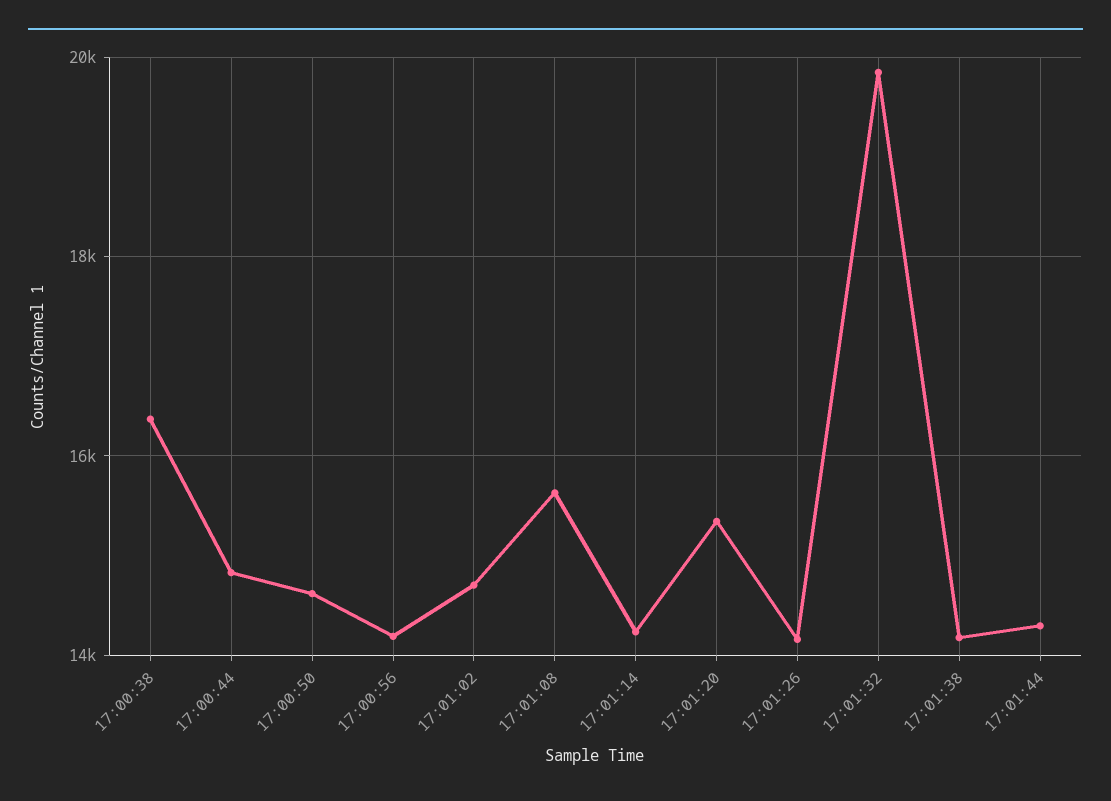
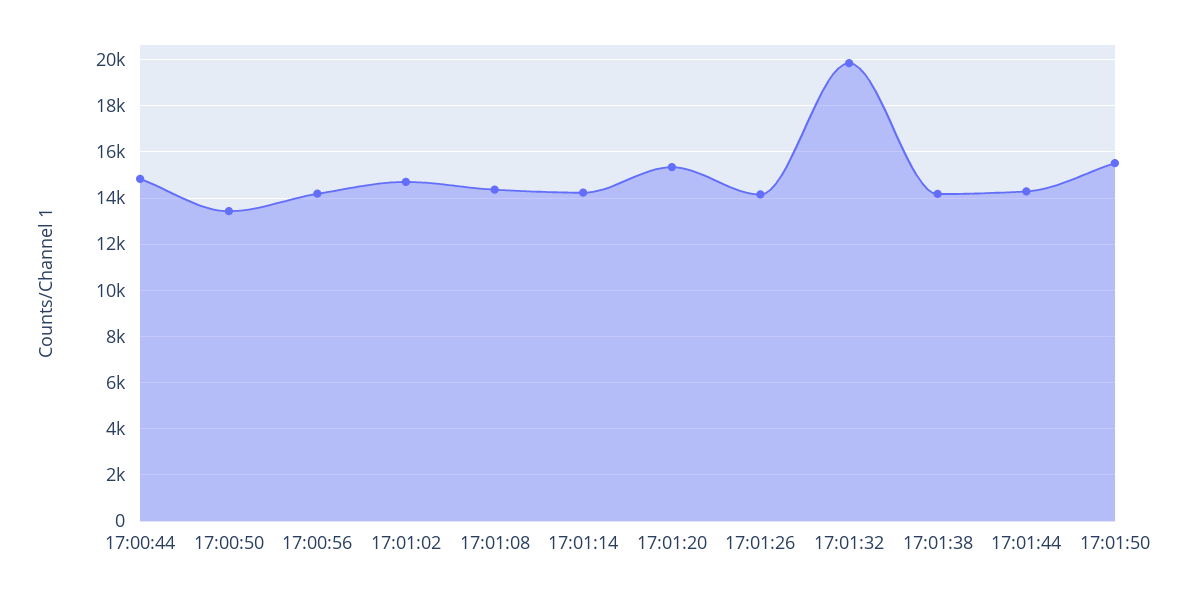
17:00:38: 16400 -> none
17:00:50: 14600 -> 13500
17:01:08: 15600 -> 14500
17:01:50: none -> 15500

